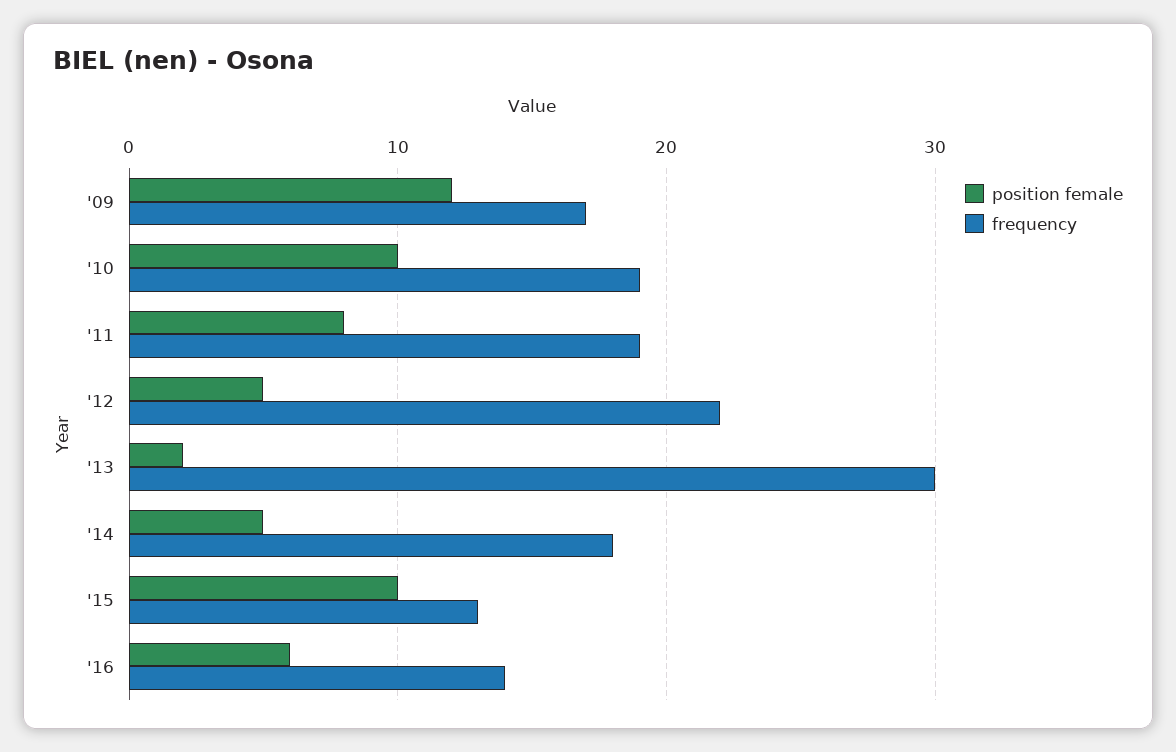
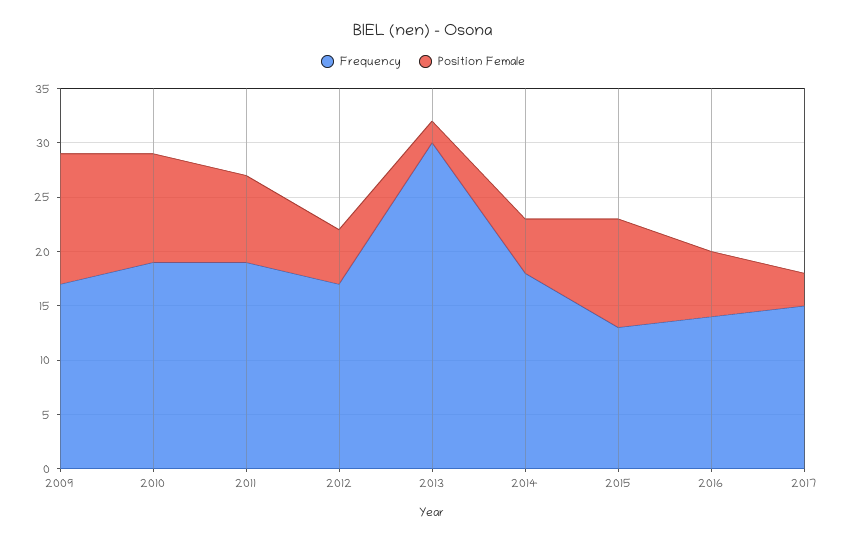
frequency, '12: 22 -> 17
frequency, 2017: none -> 15
position female, 2017: none -> 3

